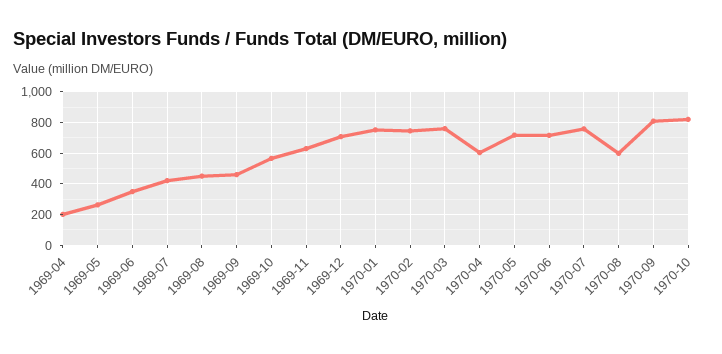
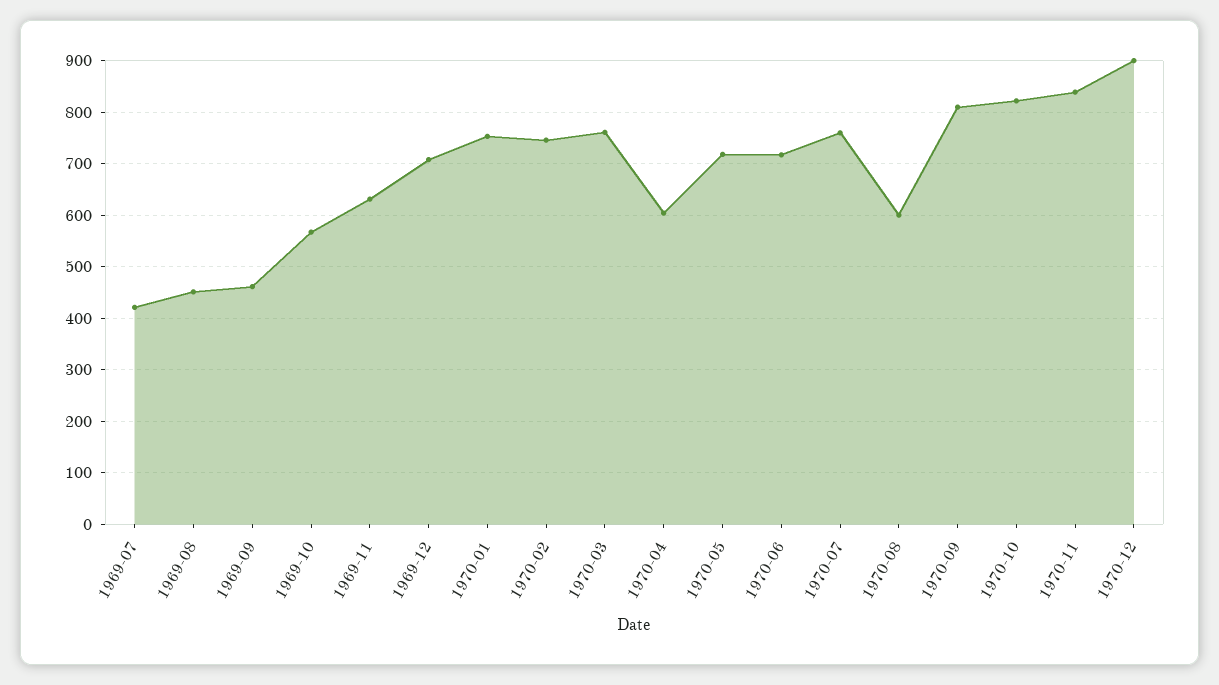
1969-04: 200 -> none
1969-05: 250 -> none
1969-06: 350 -> none
1970-11: none -> 840
1970-12: none -> 900

